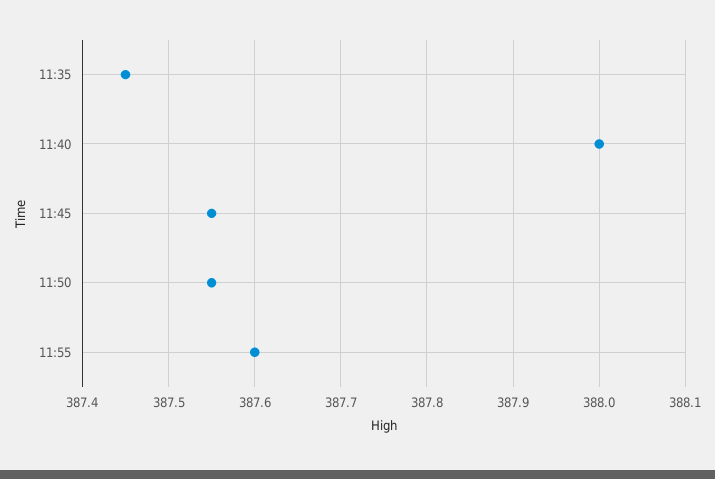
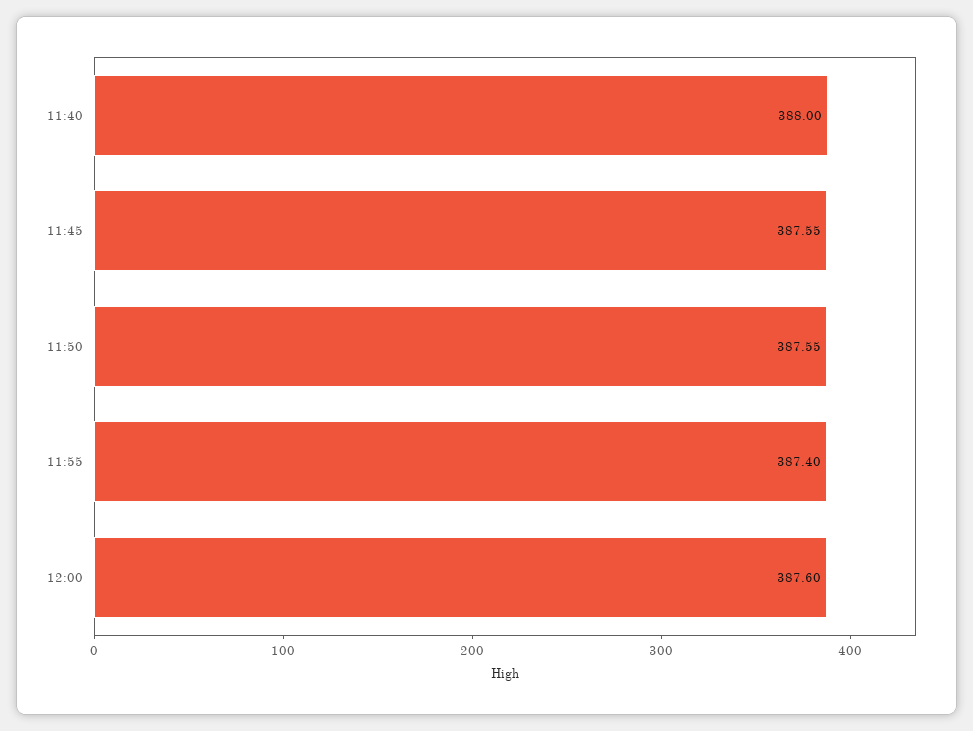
11:35: 387.45 -> none
11:55: 387.6 -> 387.4
12:00: none -> 387.6

